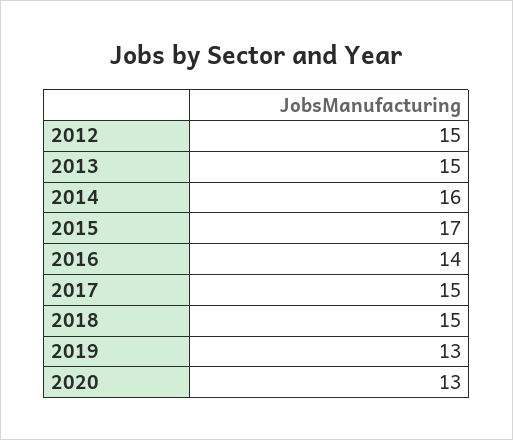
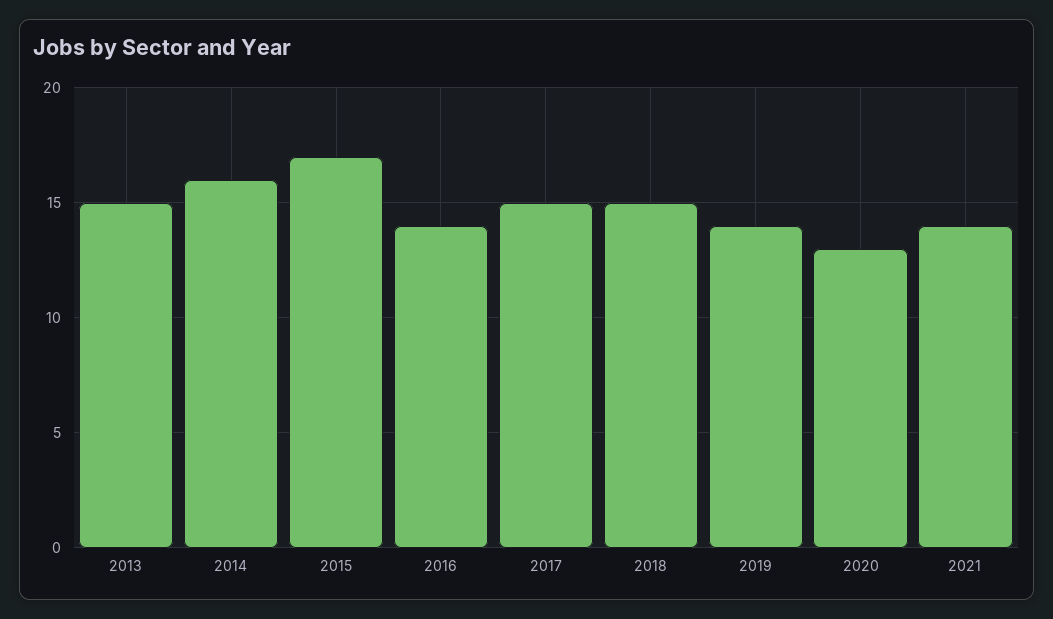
2012: 15 -> none
2019: 13 -> 14
2021: none -> 14

